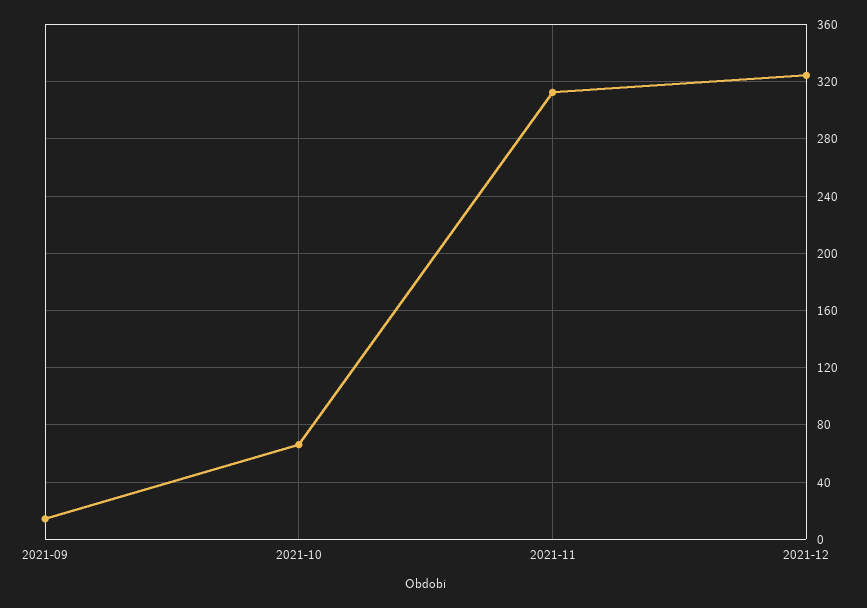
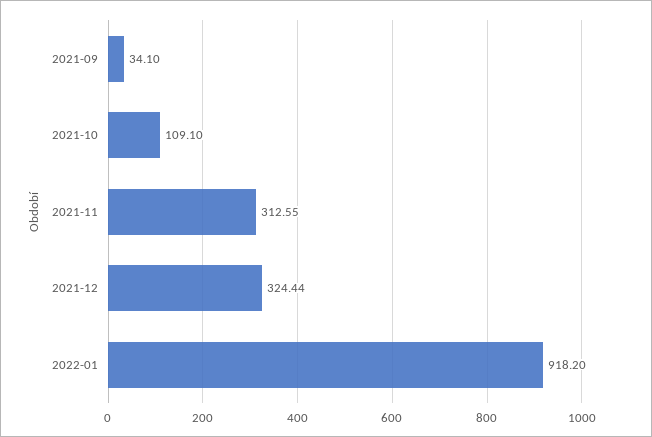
2021-09: 15 -> 34.1
2021-10: 65 -> 109.1
2022-01: none -> 918.2

